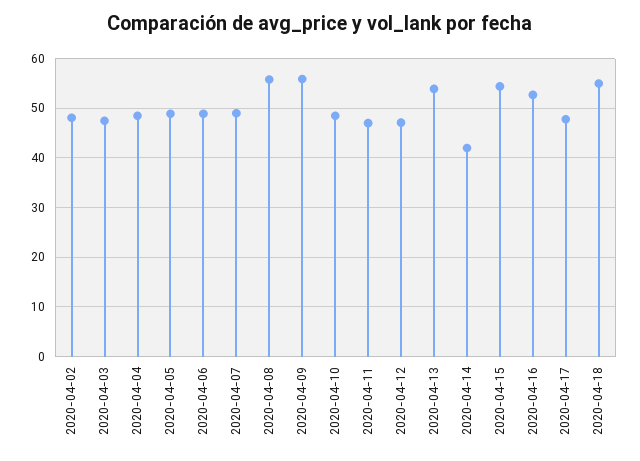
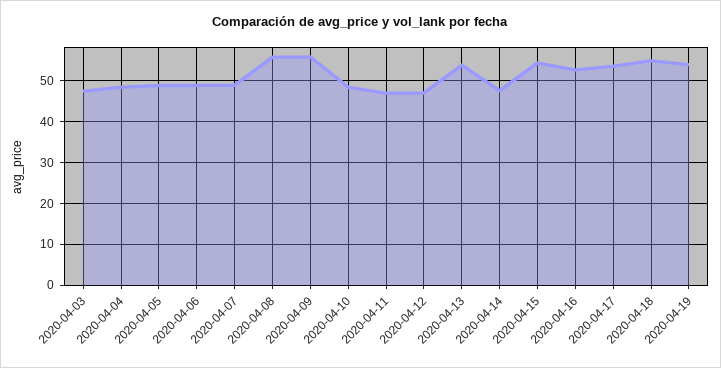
2020-04-02: 48 -> none
2020-04-14: 42 -> 48
2020-04-17: 48 -> 54
2020-04-19: none -> 54

